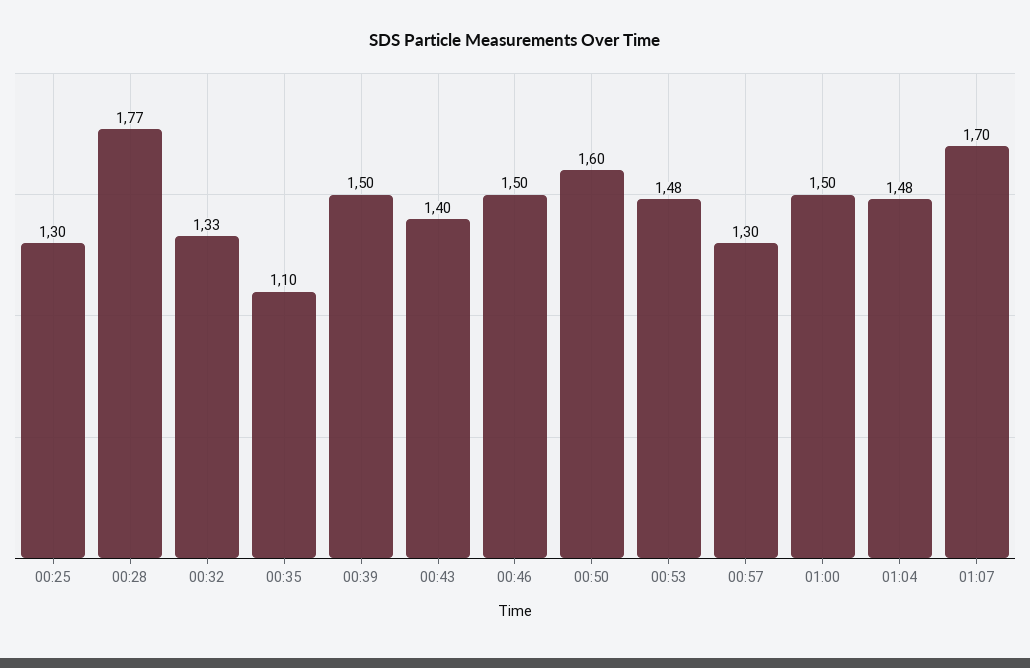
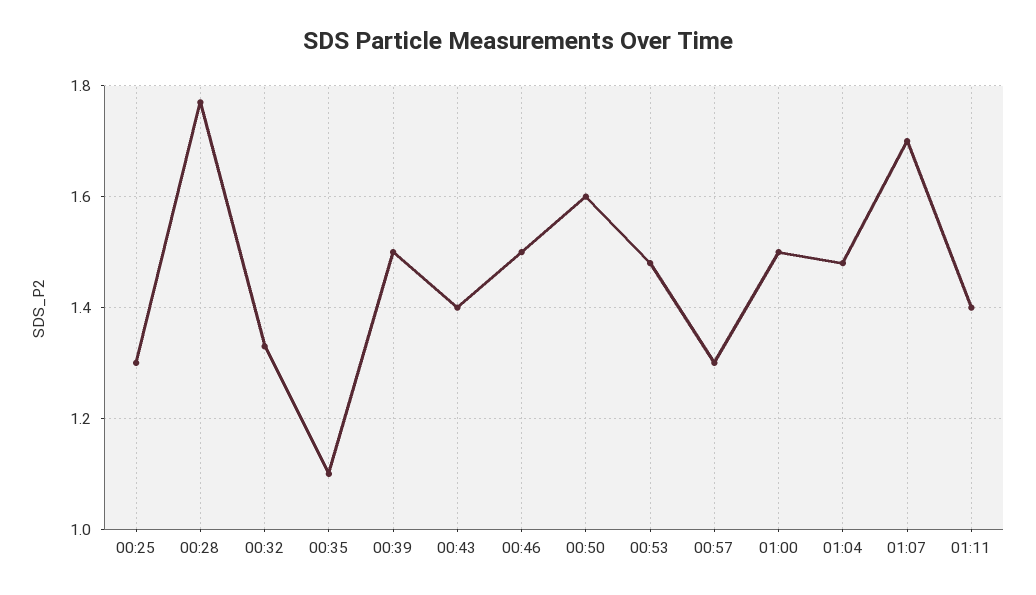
01:11: none -> 1.4

